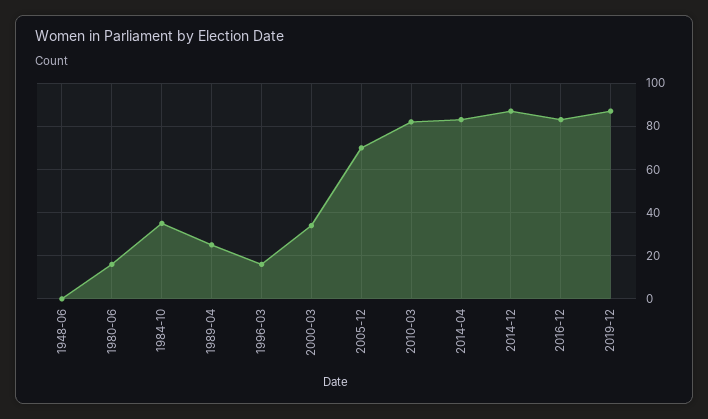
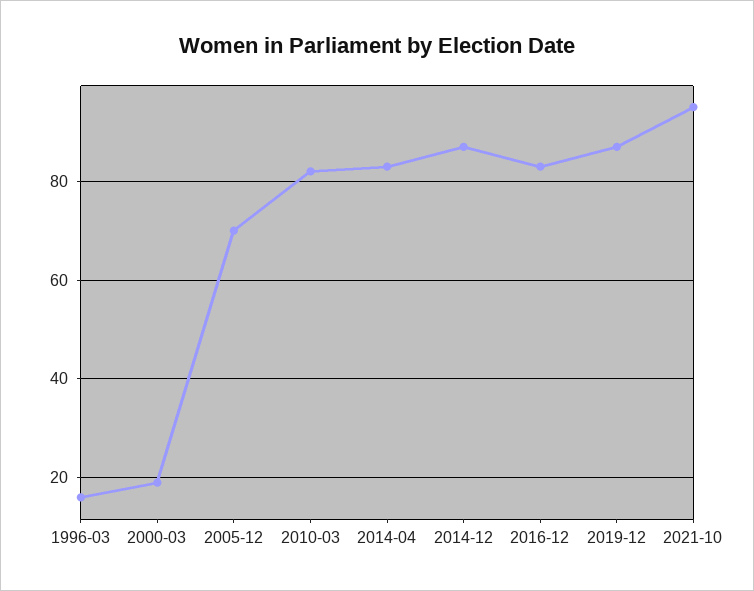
1948-06: 0 -> none
1980-06: 15 -> none
1984-10: 35 -> none
1989-04: 25 -> none
2000-03: 35 -> 20
2021-10: none -> 95

